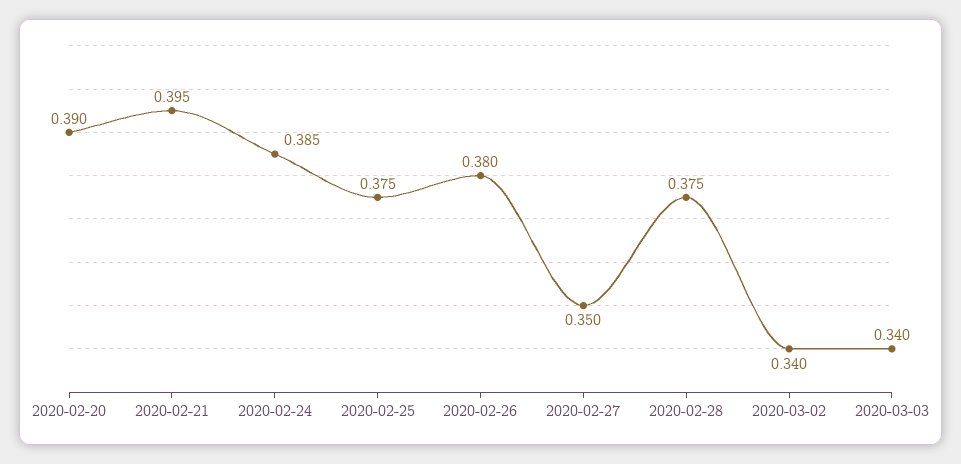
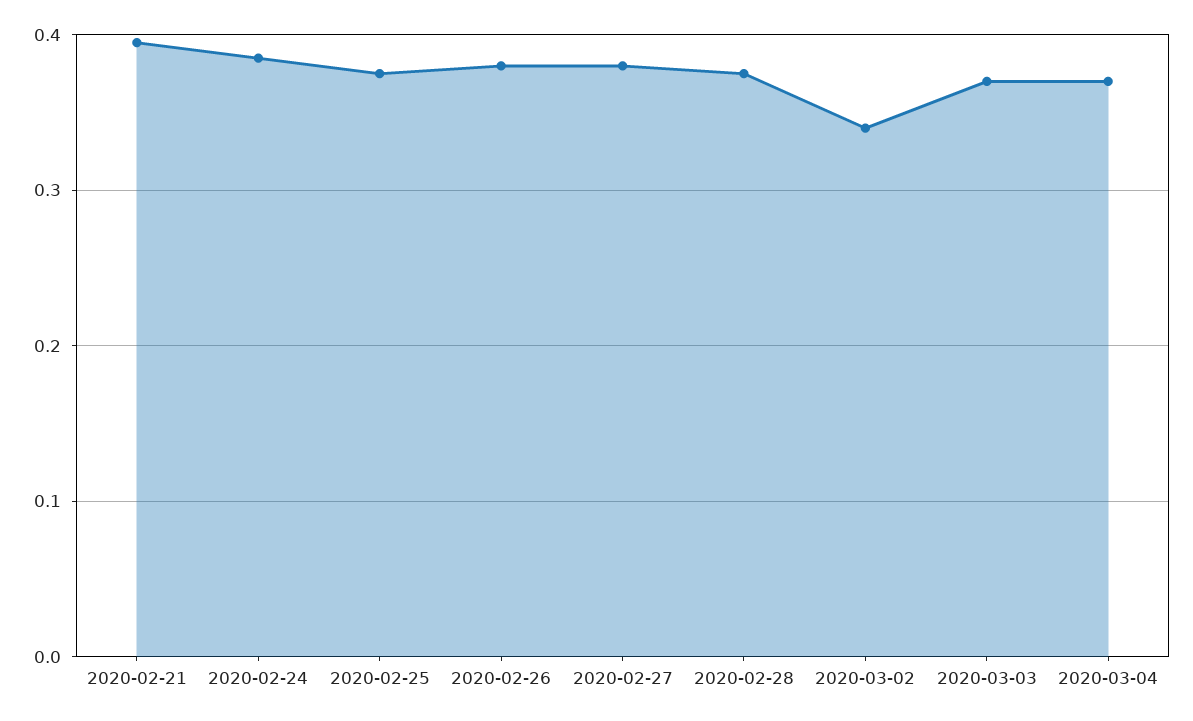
2020-02-20: 0.39 -> none
2020-02-27: 0.35 -> 0.38
2020-03-03: 0.34 -> 0.37
2020-03-04: none -> 0.37

